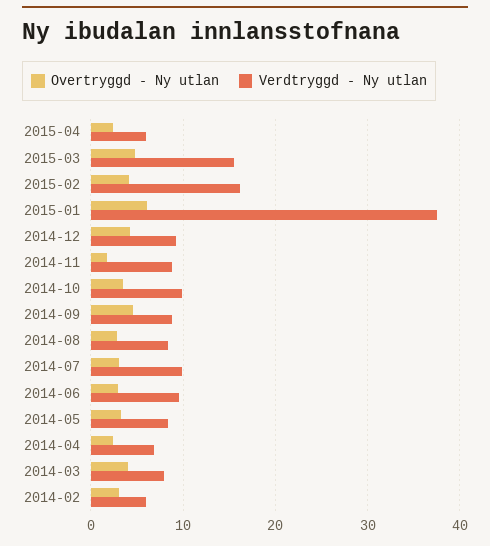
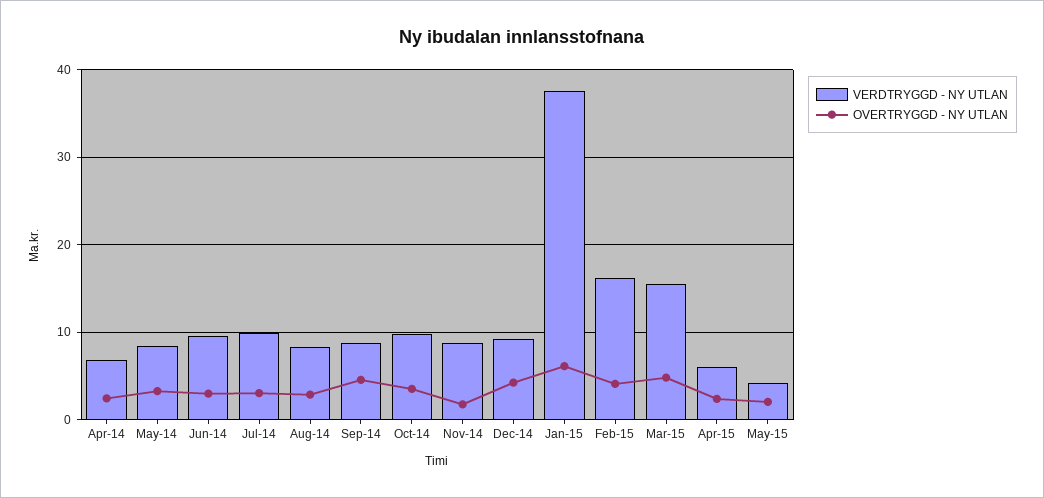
Overtryggd - Ny utlan, 2014-03: 4 -> none
Verdtryggd - Ny utlan, 2014-03: 8 -> none
Overtryggd - Ny utlan, 2014-02: 3 -> none
Verdtryggd - Ny utlan, 2014-02: 6 -> none
Verdtryggd - Ny utlan, May-15: none -> 4
Overtryggd - Ny utlan, May-15: none -> 2

